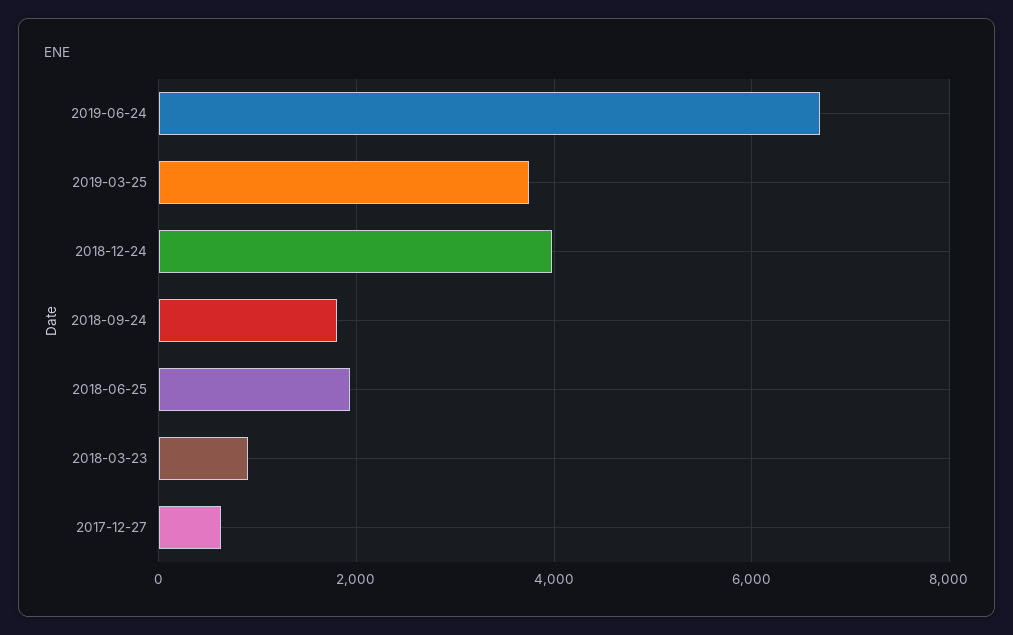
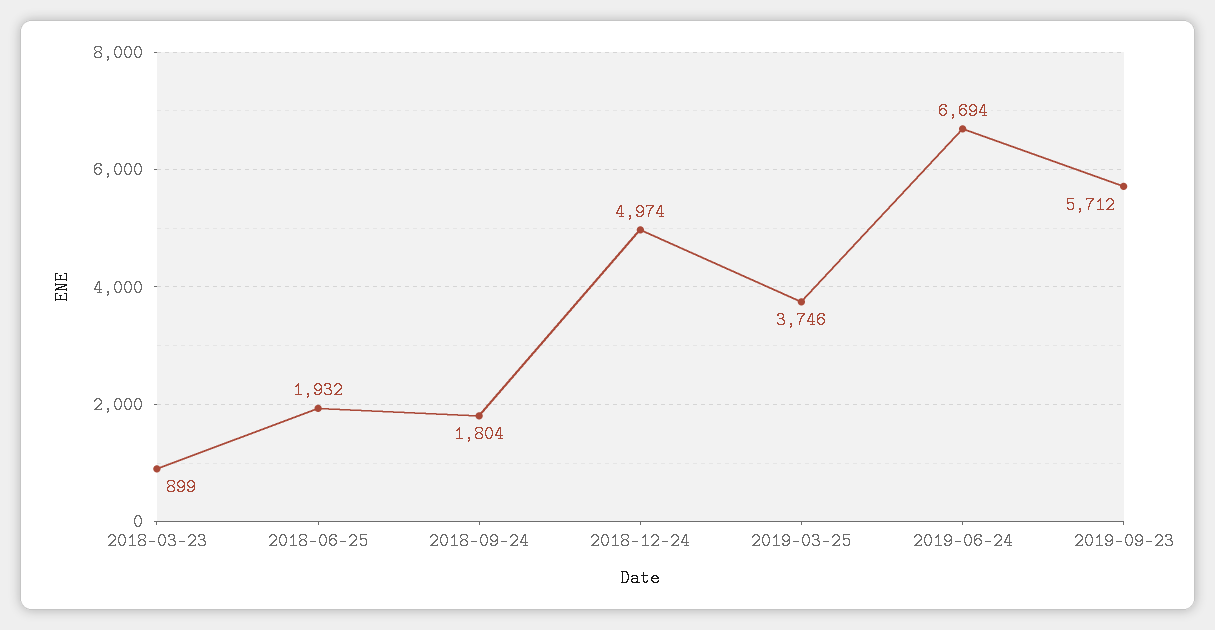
2018-12-24: 4000 -> 4974
2017-12-27: 600 -> none
2019-09-23: none -> 5712

